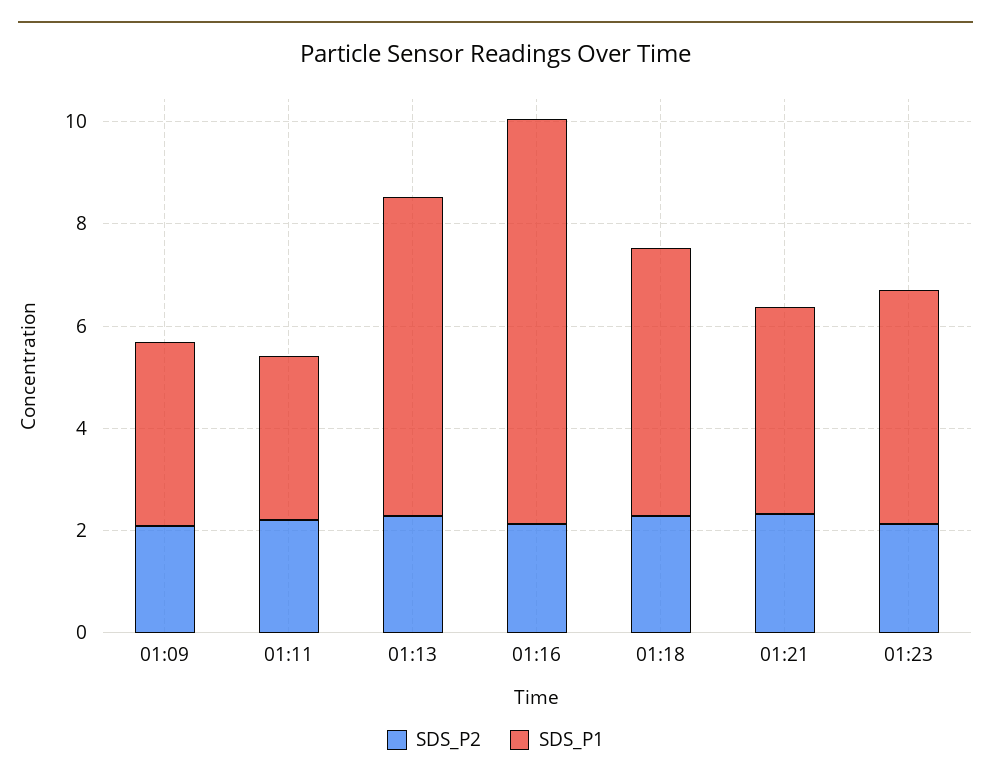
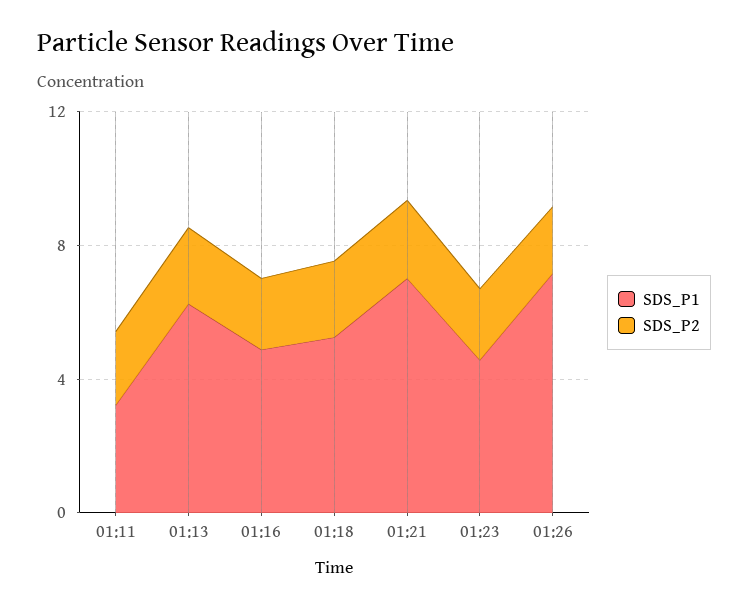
SDS_P2, 01:09: 2 -> none
SDS_P1, 01:09: 3.5 -> none
SDS_P1, 01:16: 8 -> 5
SDS_P1, 01:21: 4 -> 7
SDS_P1, 01:26: none -> 7
SDS_P2, 01:26: none -> 2

